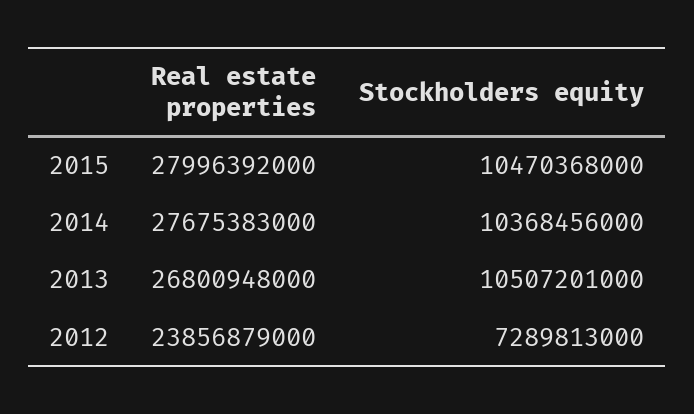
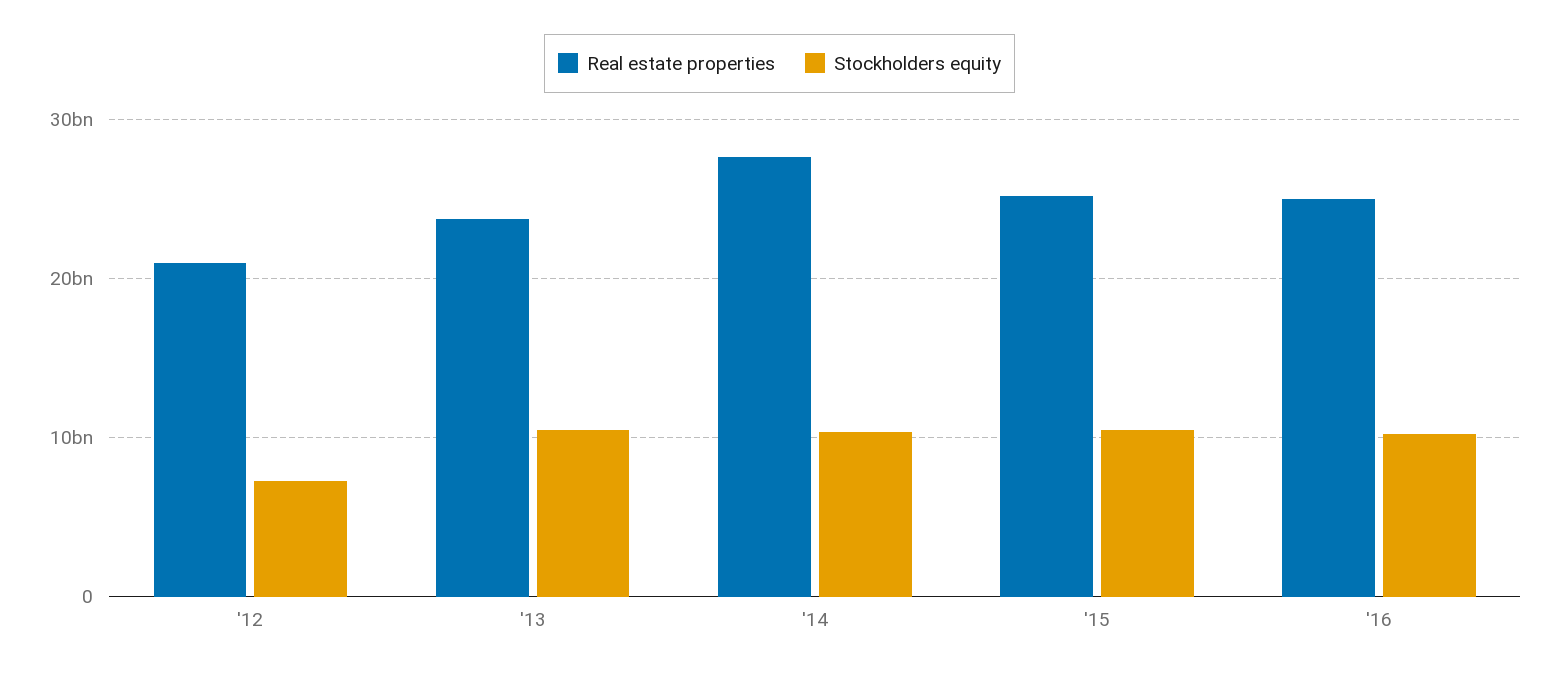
Real estate properties, 2015: 27996392000 -> 25000000000
Real estate properties, 2013: 26800948000 -> 24000000000
Real estate properties, 2012: 23856879000 -> 21000000000
Real estate properties, '16: none -> 25000000000
Stockholders equity, '16: none -> 10000000000

